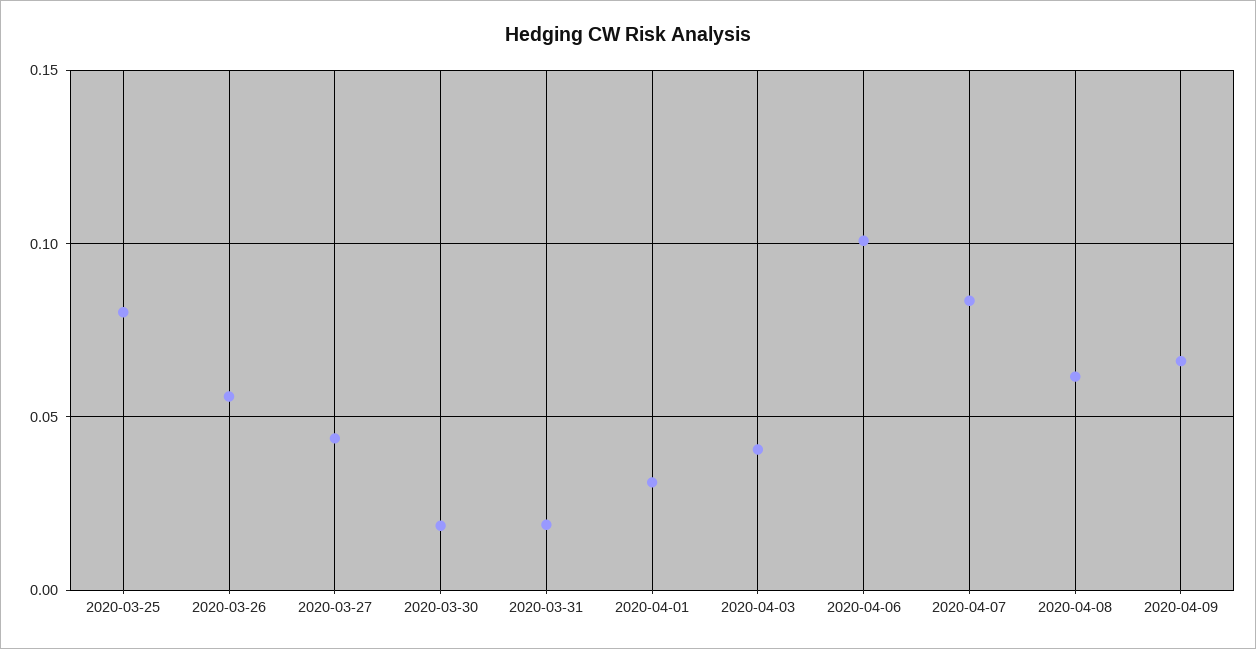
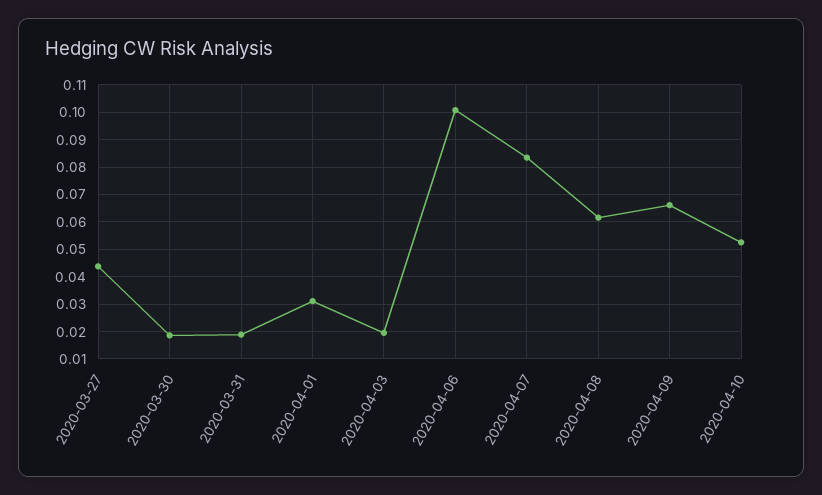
2020-03-25: 0.08 -> none
2020-03-26: 0.055 -> none
2020-04-03: 0.04 -> 0.02
2020-04-10: none -> 0.0525

